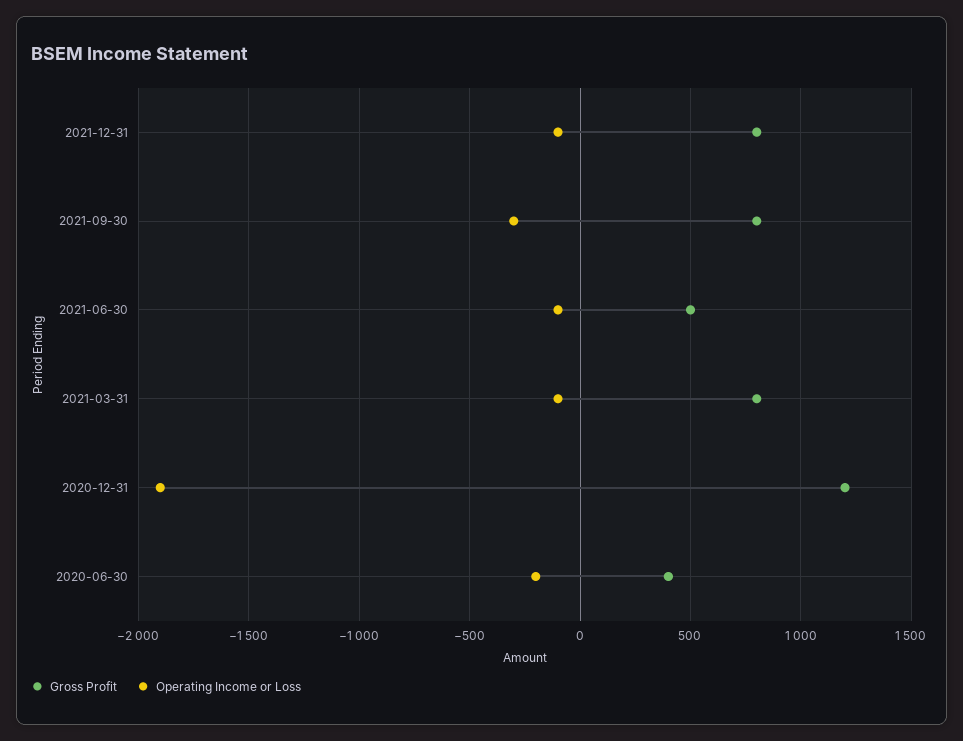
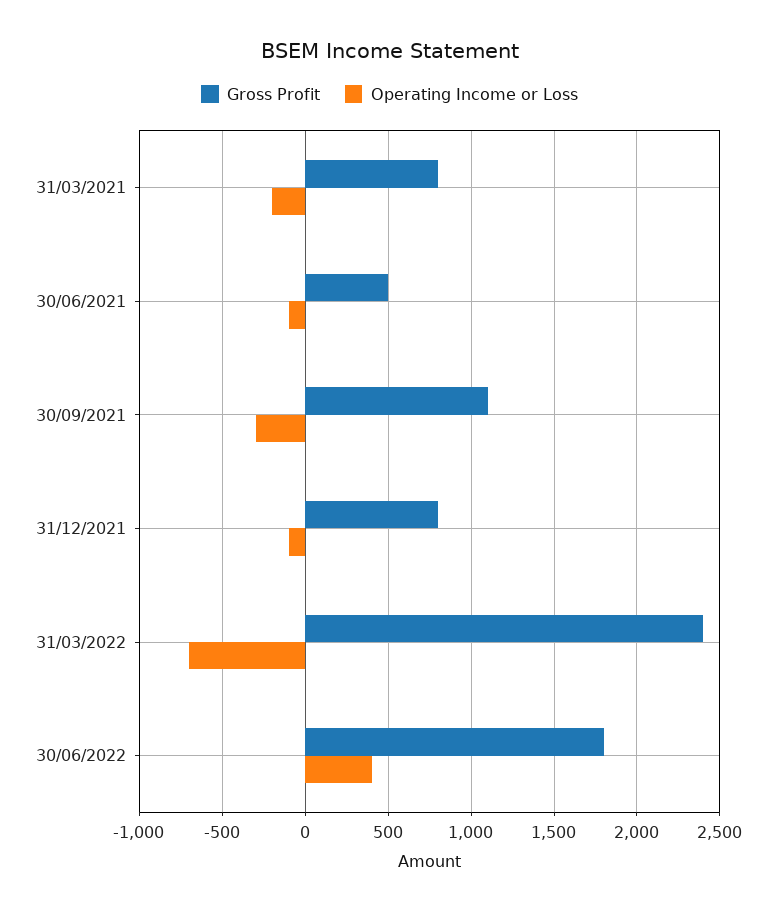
Gross Profit, 2021-09-30: 800 -> 1100
Operating Income or Loss, 2021-03-31: -100 -> -200
Gross Profit, 2020-12-31: 1200 -> none
Operating Income or Loss, 2020-12-31: -1900 -> none
Gross Profit, 2020-06-30: 400 -> none
Operating Income or Loss, 2020-06-30: -200 -> none
Gross Profit, 31/03/2022: none -> 2400
Operating Income or Loss, 31/03/2022: none -> -700
Gross Profit, 30/06/2022: none -> 1800
Operating Income or Loss, 30/06/2022: none -> 400

